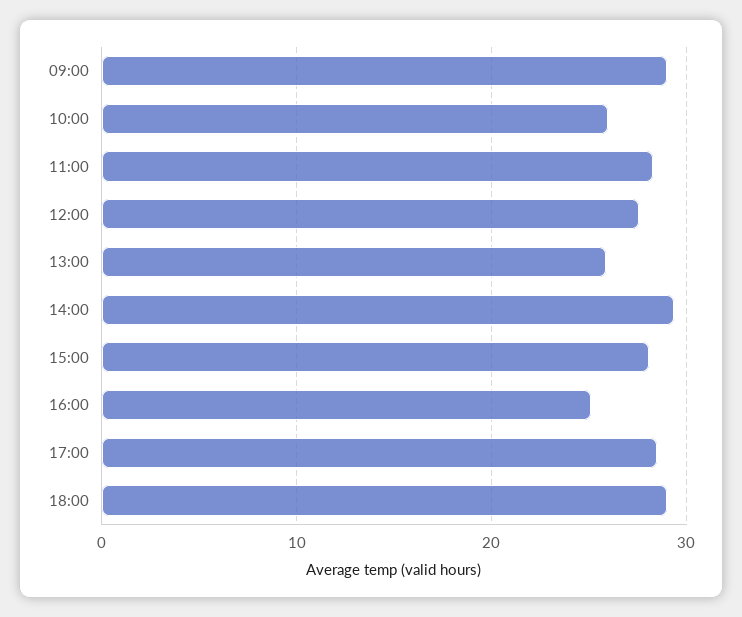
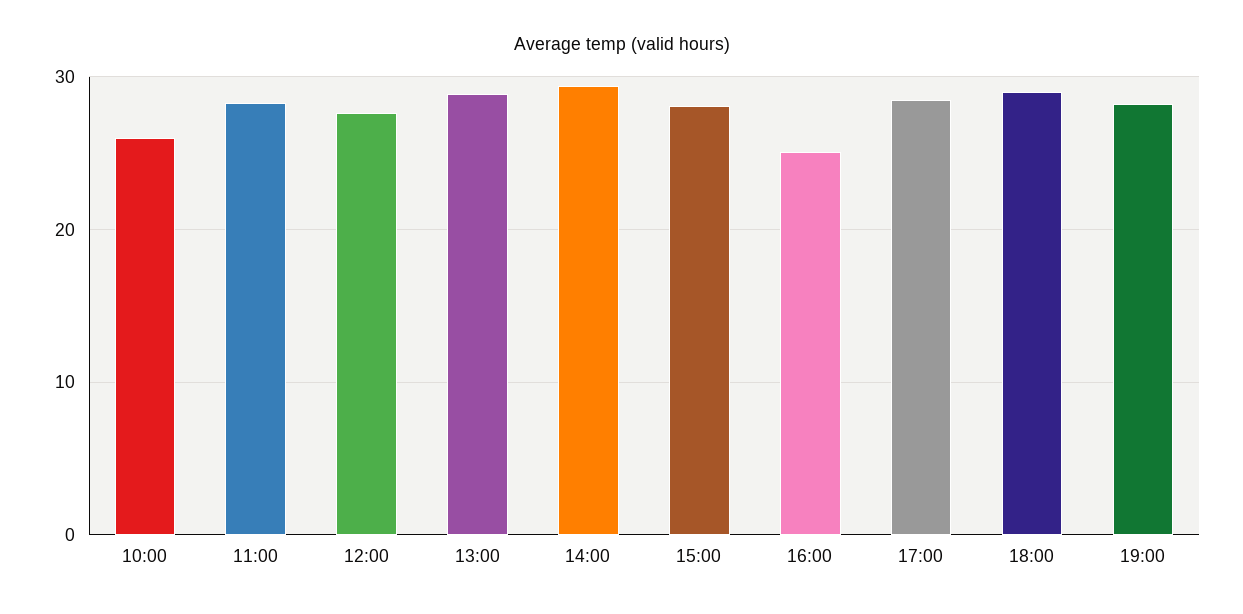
09:00: 29 -> none
13:00: 26 -> 29
19:00: none -> 28

